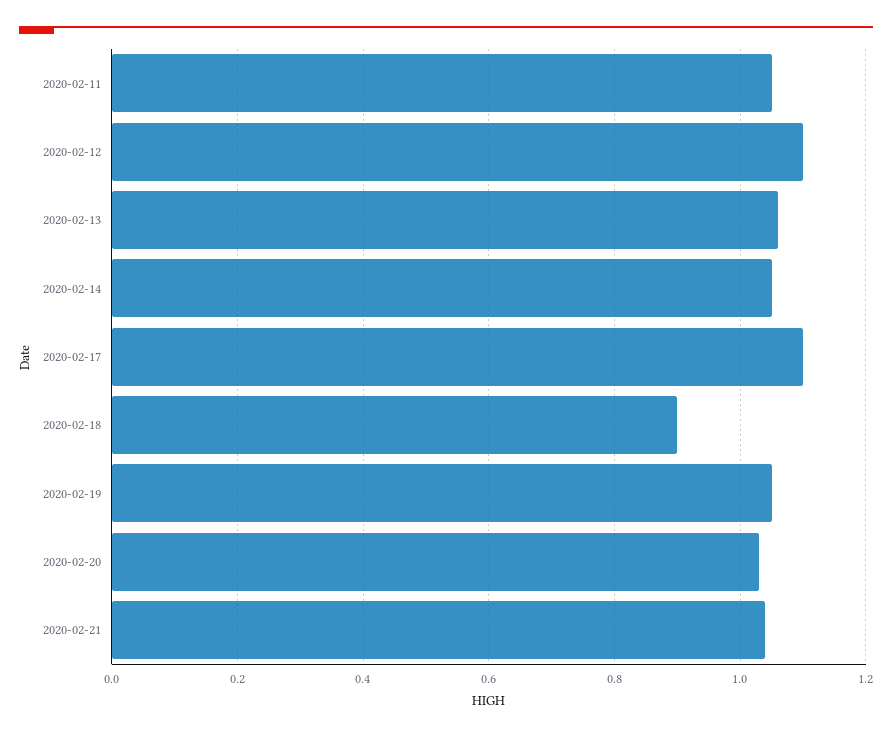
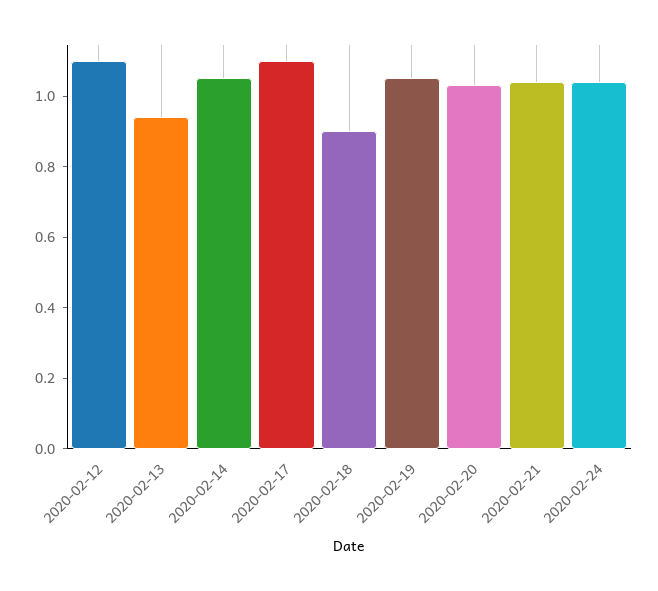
2020-02-11: 1.05 -> none
2020-02-13: 1.05 -> 0.95
2020-02-24: none -> 1.05

